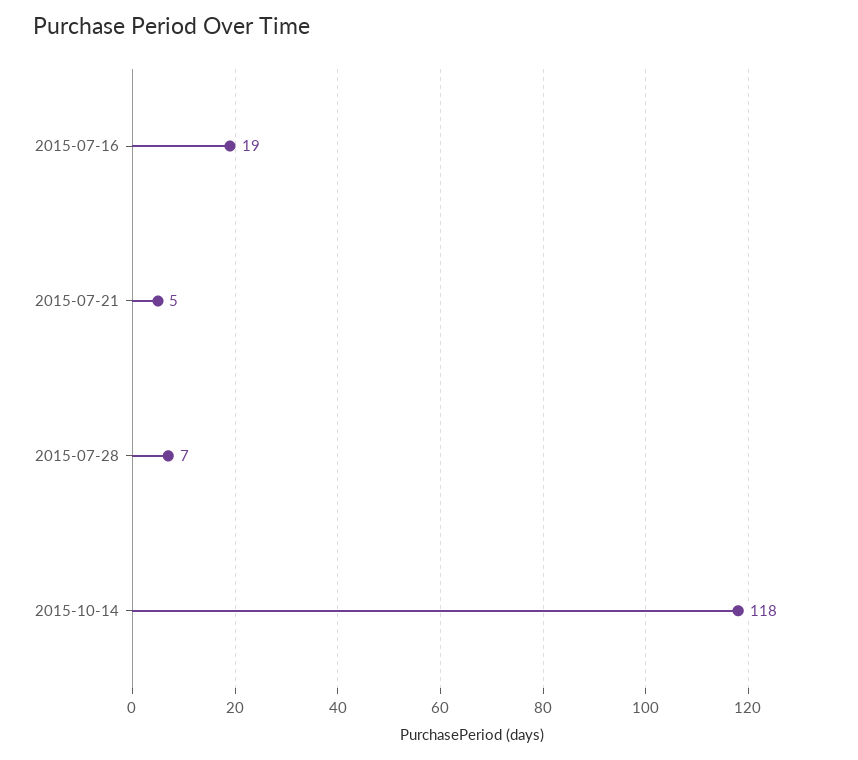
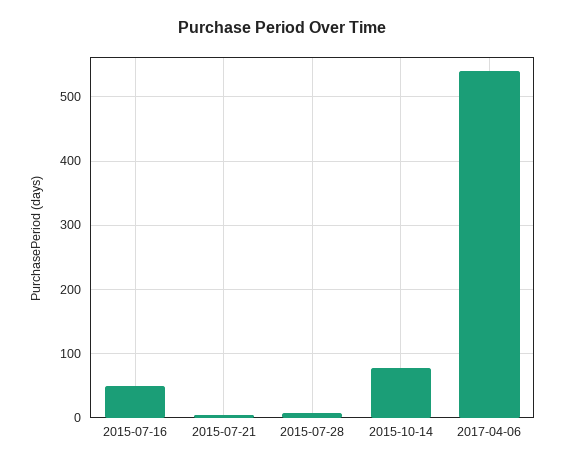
2015-07-16: 19 -> 50
2015-10-14: 118 -> 80
2017-04-06: none -> 540

